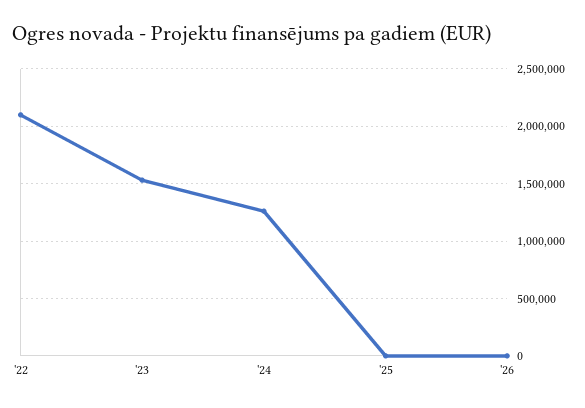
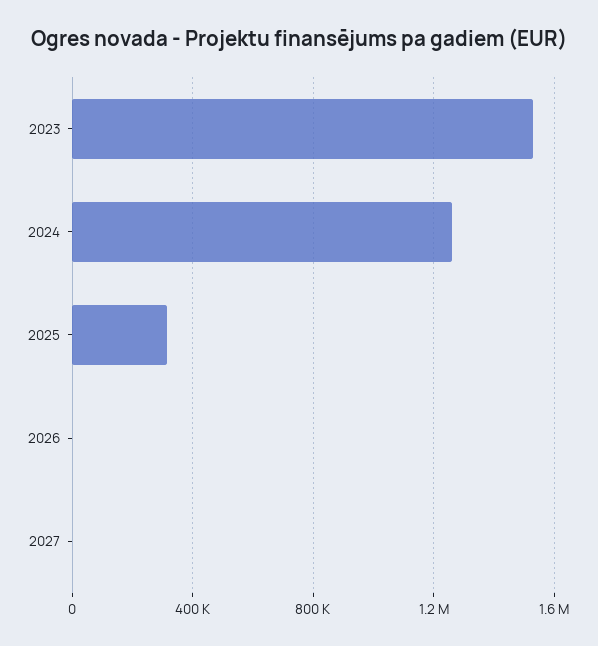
'22: 2100000 -> none
'25: 0 -> 300000
2027: none -> 0

